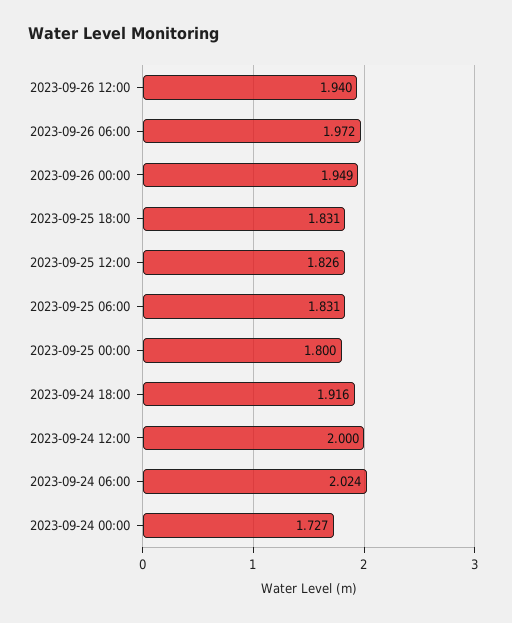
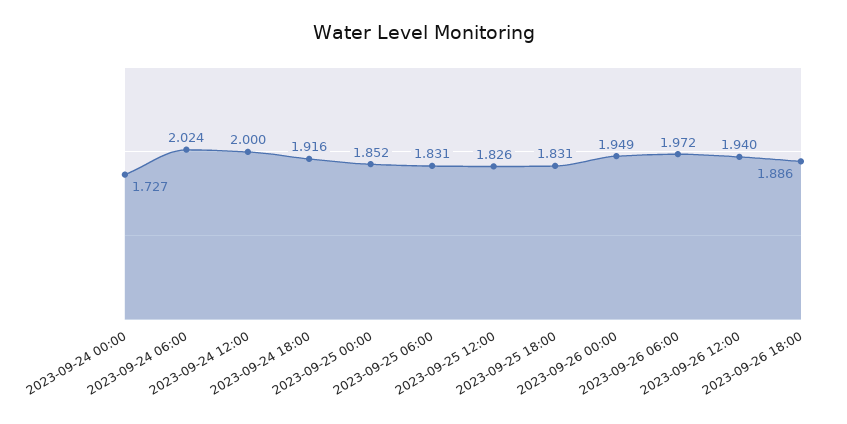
2023-09-25 00:00: 1.8 -> 1.852
2023-09-26 18:00: none -> 1.886

